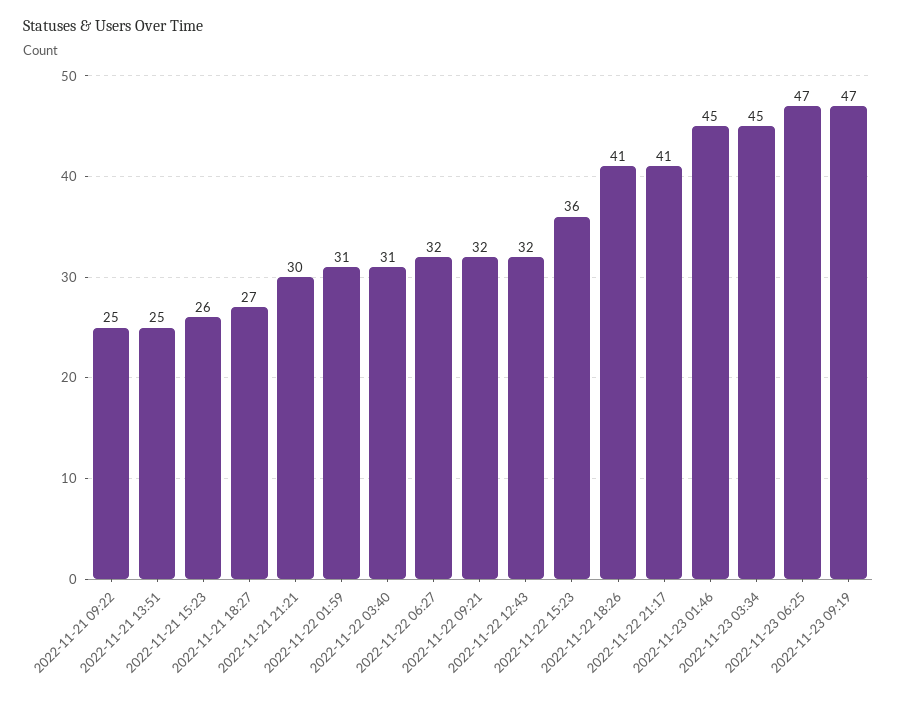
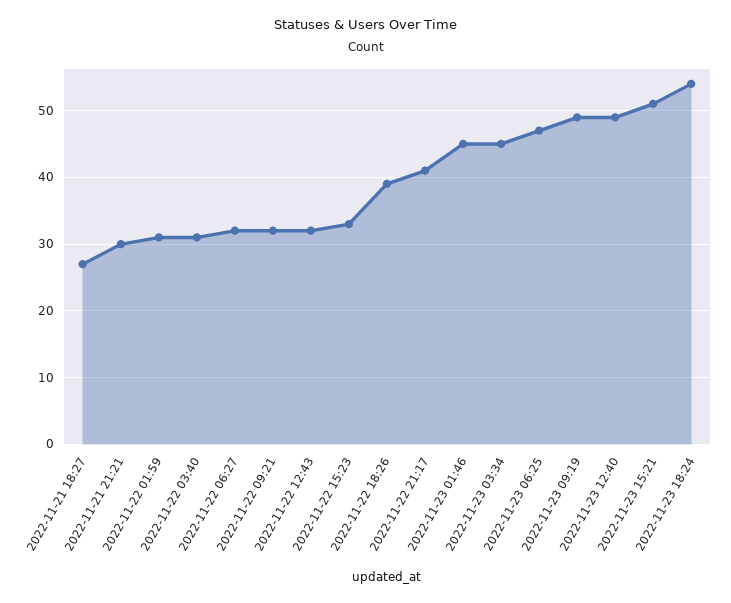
2022-11-21 09:22: 25 -> none
2022-11-21 13:51: 25 -> none
2022-11-21 15:23: 26 -> none
2022-11-22 15:23: 36 -> 33
2022-11-22 18:26: 41 -> 39
2022-11-23 09:19: 47 -> 49
2022-11-23 12:40: none -> 49
2022-11-23 15:21: none -> 51
2022-11-23 18:24: none -> 54

